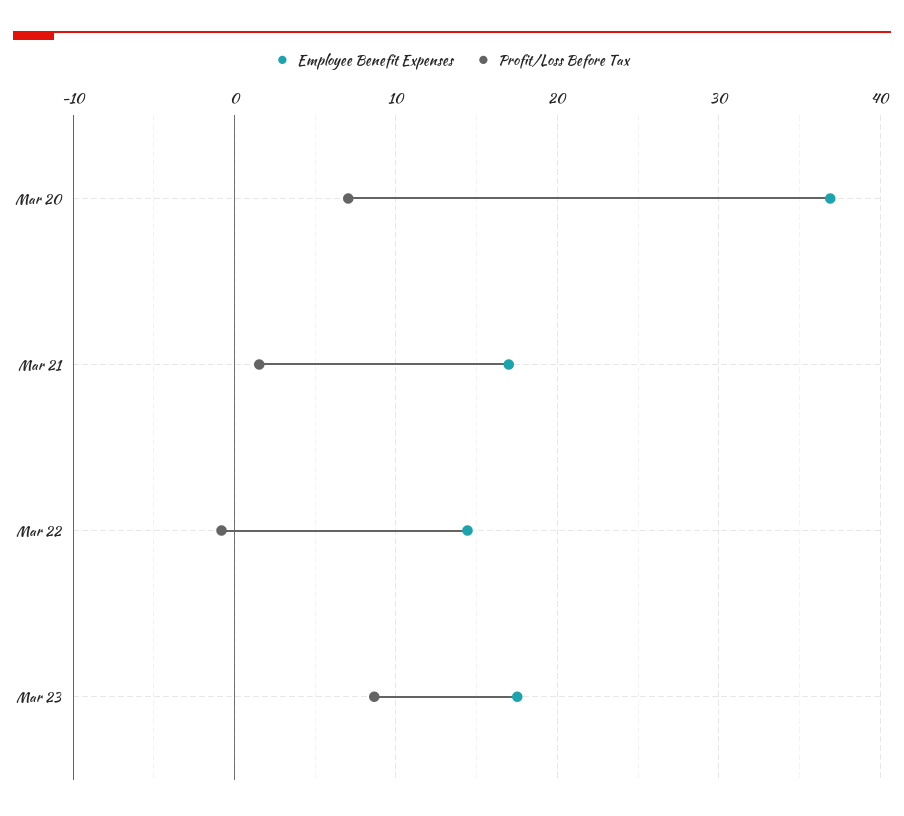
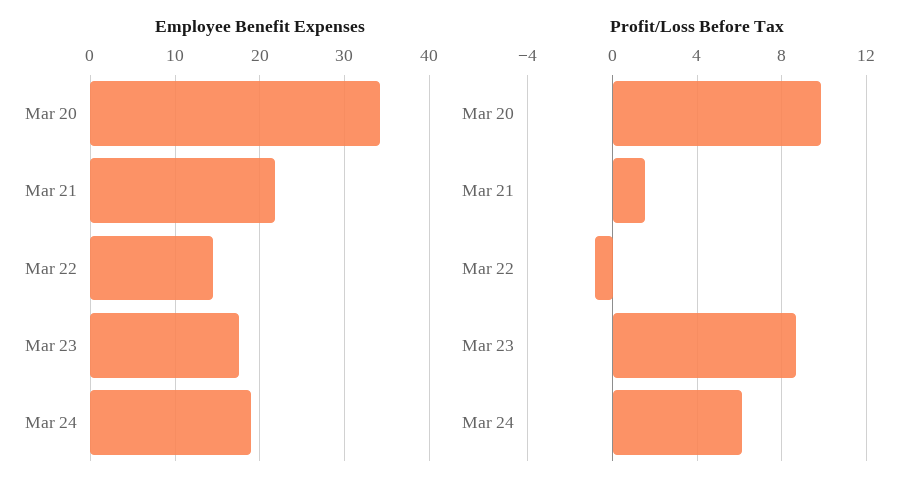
Employee Benefit Expenses, Mar 20: 37 -> 34
Profit/Loss Before Tax, Mar 20: 7 -> 10
Employee Benefit Expenses, Mar 21: 17 -> 22
Employee Benefit Expenses, Mar 24: none -> 19
Profit/Loss Before Tax, Mar 24: none -> 6

